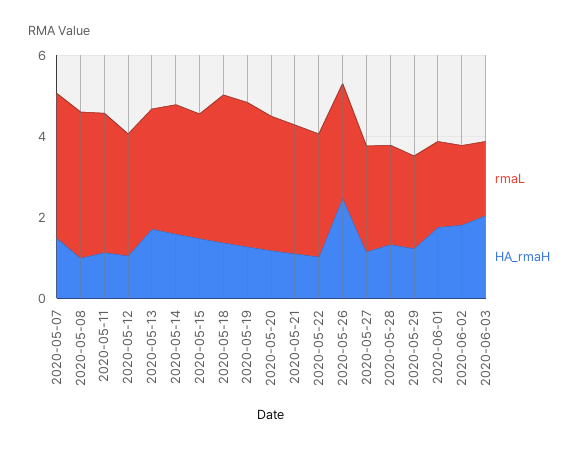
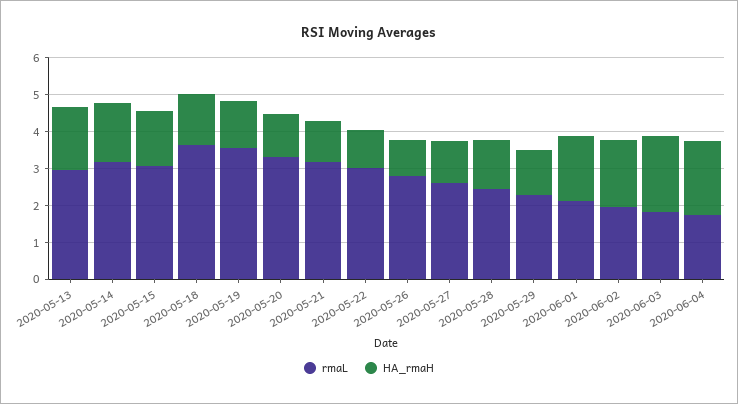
rmaL, 2020-05-07: 3.5 -> none
HA_rmaH, 2020-05-07: 1.5 -> none
rmaL, 2020-05-08: 3.5 -> none
HA_rmaH, 2020-05-08: 1 -> none
rmaL, 2020-05-11: 3.5 -> none
HA_rmaH, 2020-05-11: 1 -> none
rmaL, 2020-05-12: 3 -> none
HA_rmaH, 2020-05-12: 1 -> none
HA_rmaH, 2020-05-26: 2.5 -> 1
rmaL, 2020-06-04: none -> 1.75
HA_rmaH, 2020-06-04: none -> 2

